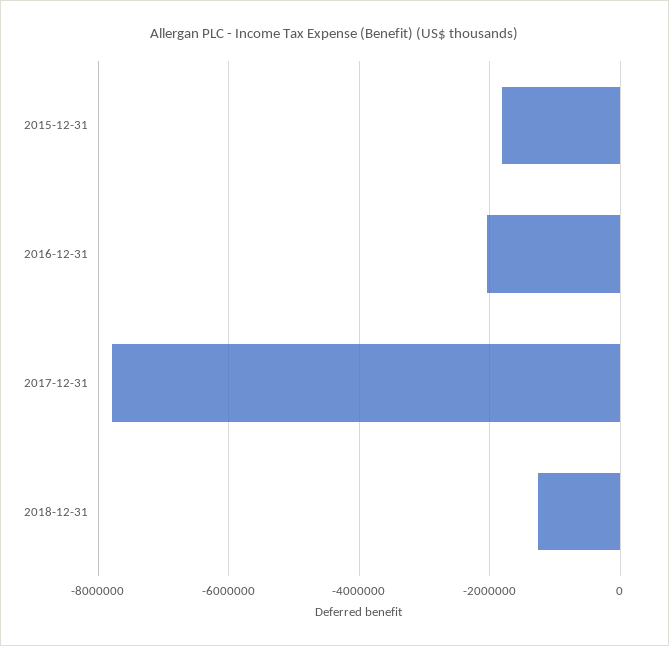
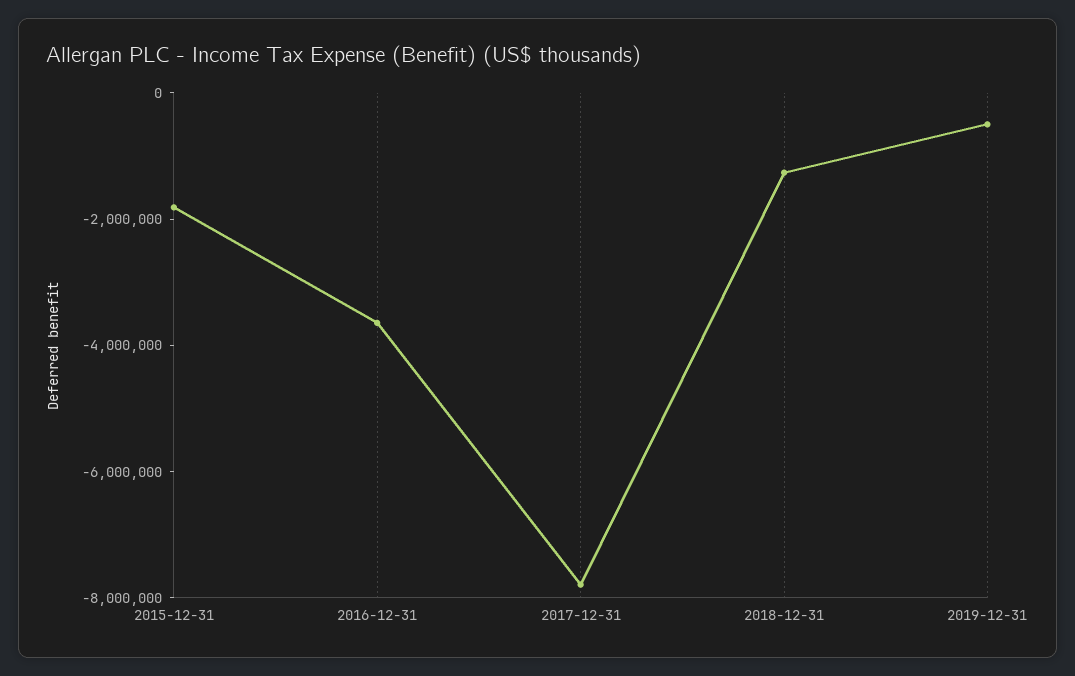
2016-12-31: -2000000 -> -3500000
2019-12-31: none -> -500000

